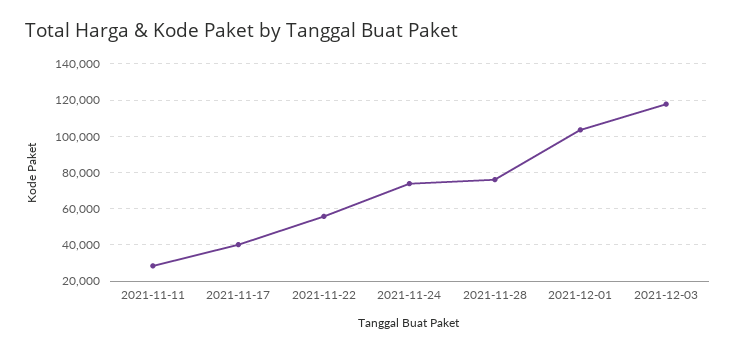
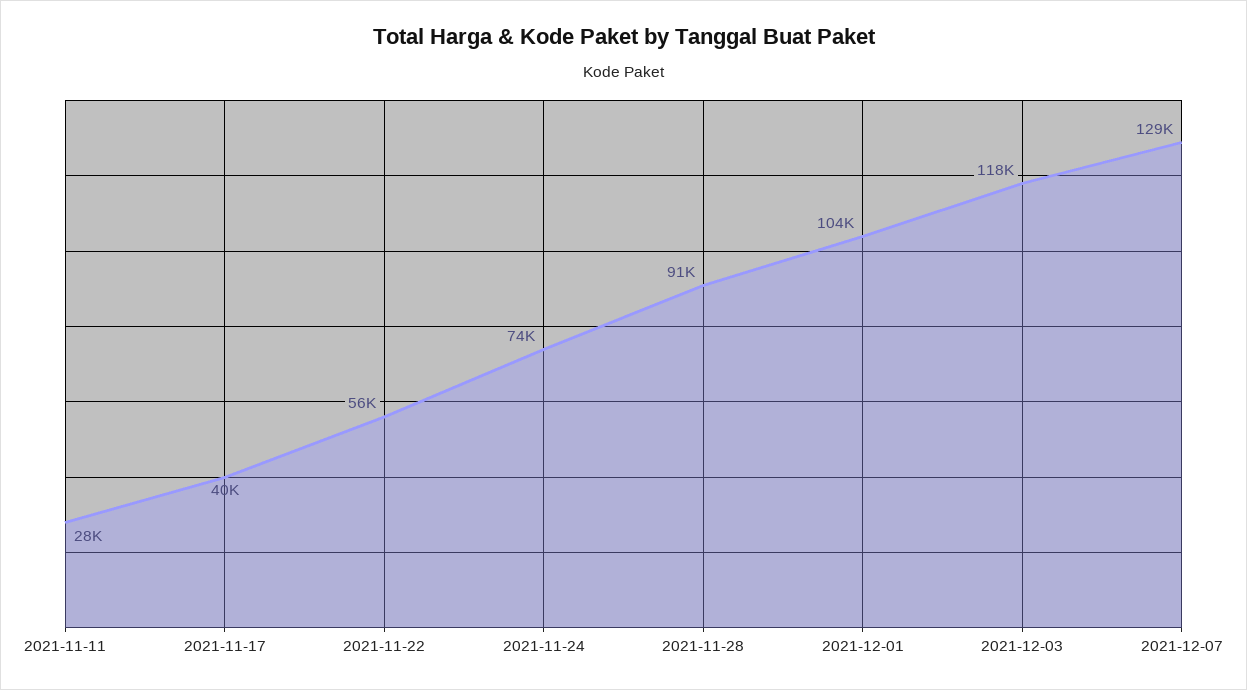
2021-11-28: 75000 -> 91000
2021-12-07: none -> 129000

